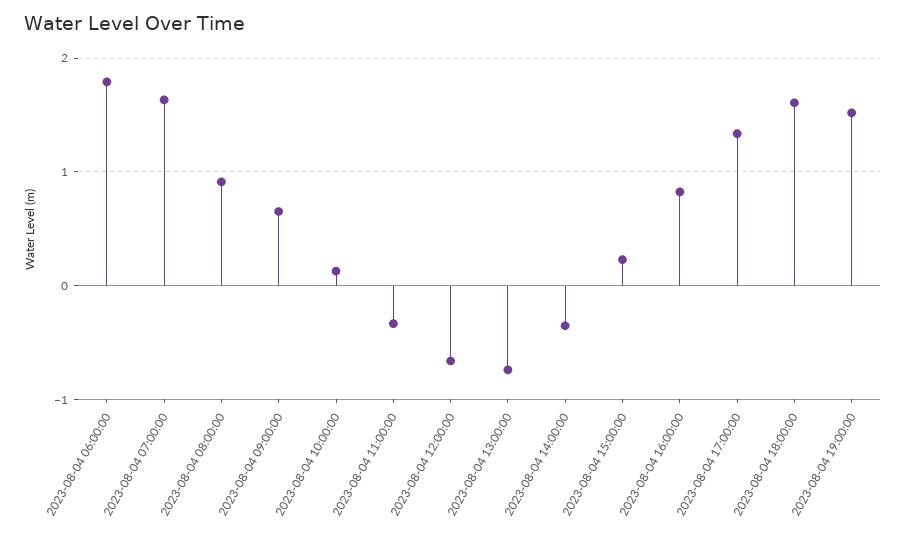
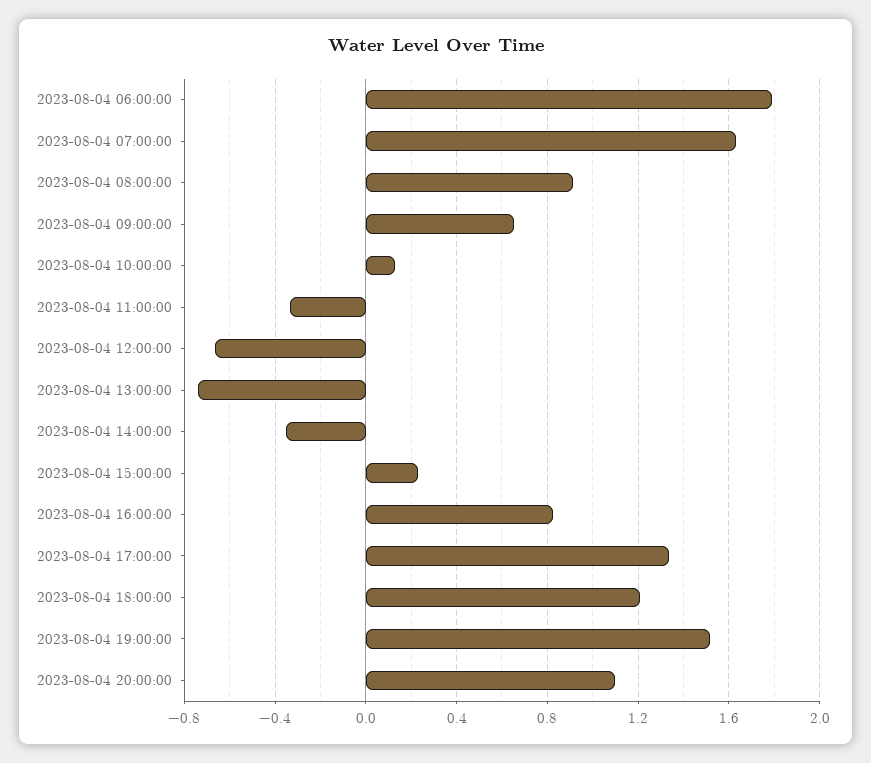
2023-08-04 18:00:00: 1.6 -> 1.2
2023-08-04 20:00:00: none -> 1.1

